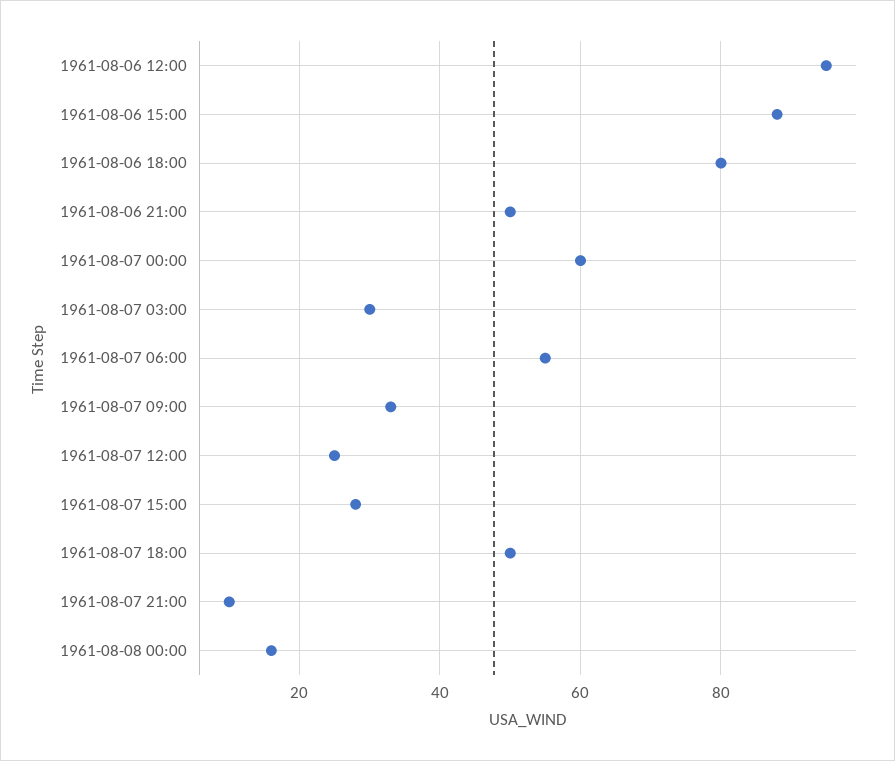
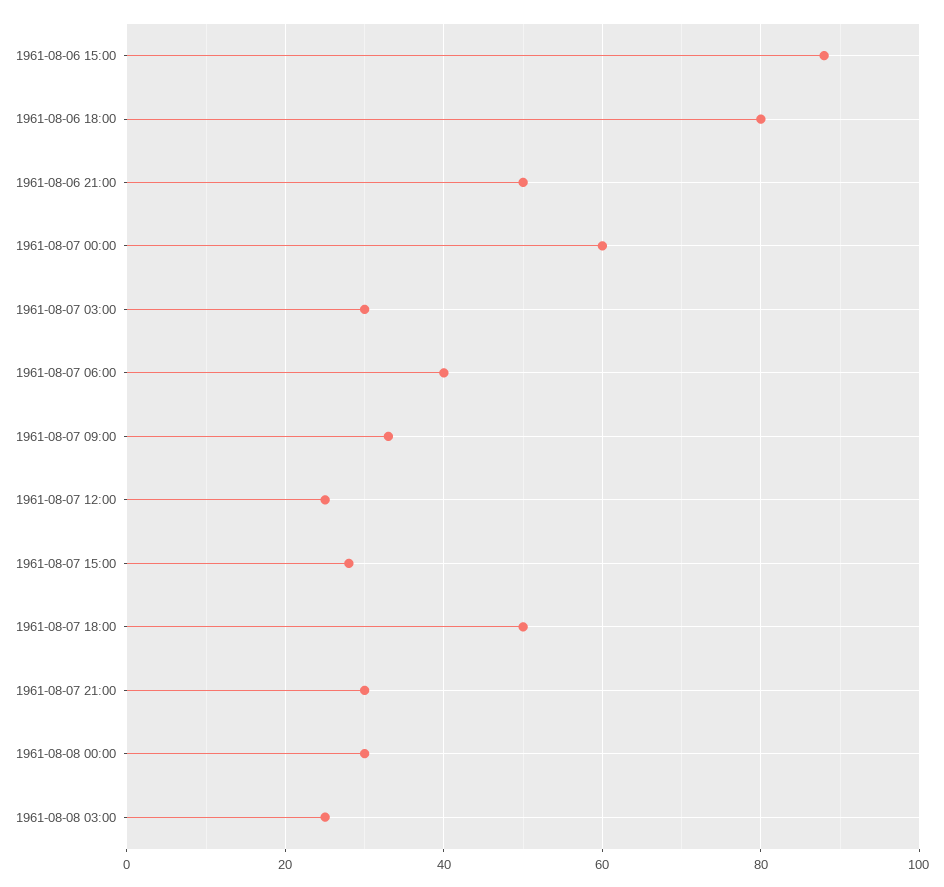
1961-08-06 12:00: 95 -> none
1961-08-07 06:00: 55 -> 40
1961-08-07 21:00: 10 -> 30
1961-08-08 00:00: 15 -> 30
1961-08-08 03:00: none -> 25

